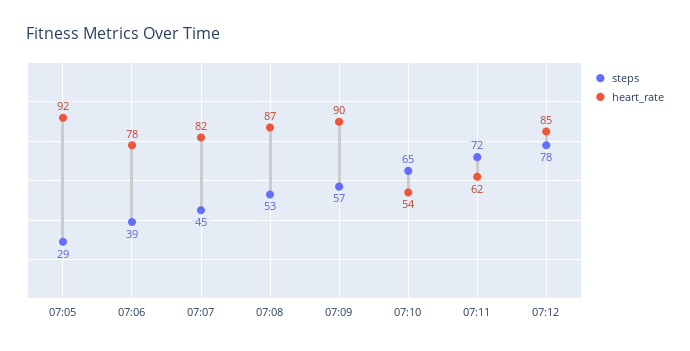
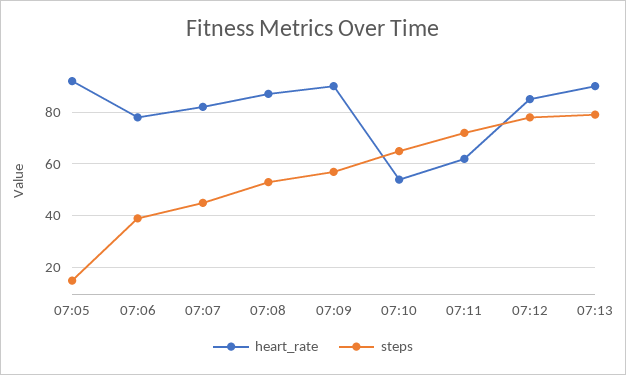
steps, 07:05: 29 -> 15
heart_rate, 07:13: none -> 90
steps, 07:13: none -> 80

